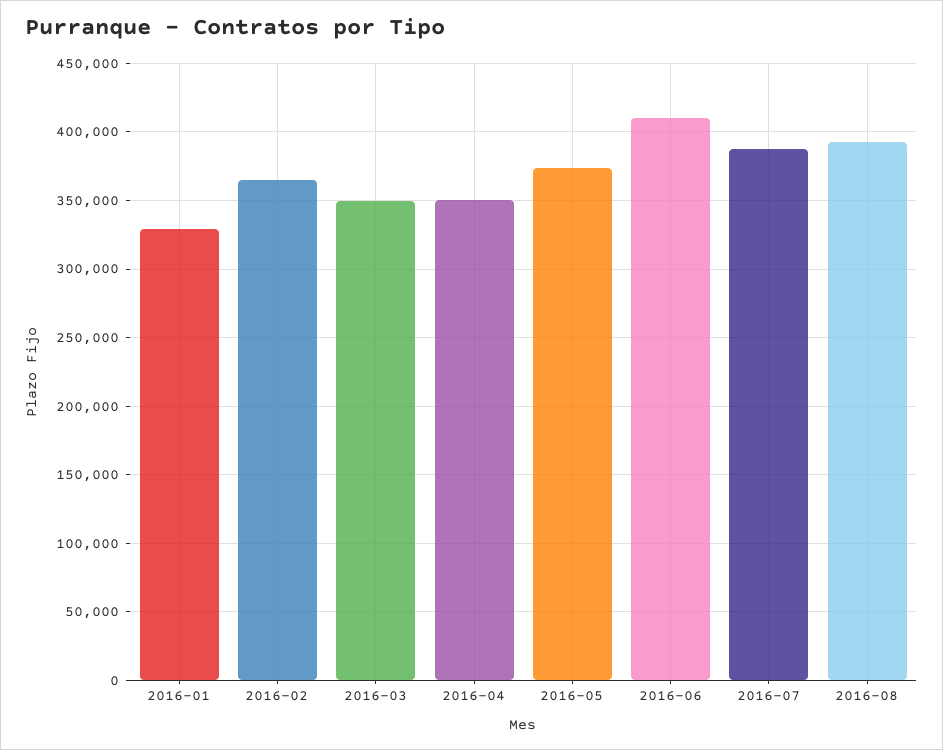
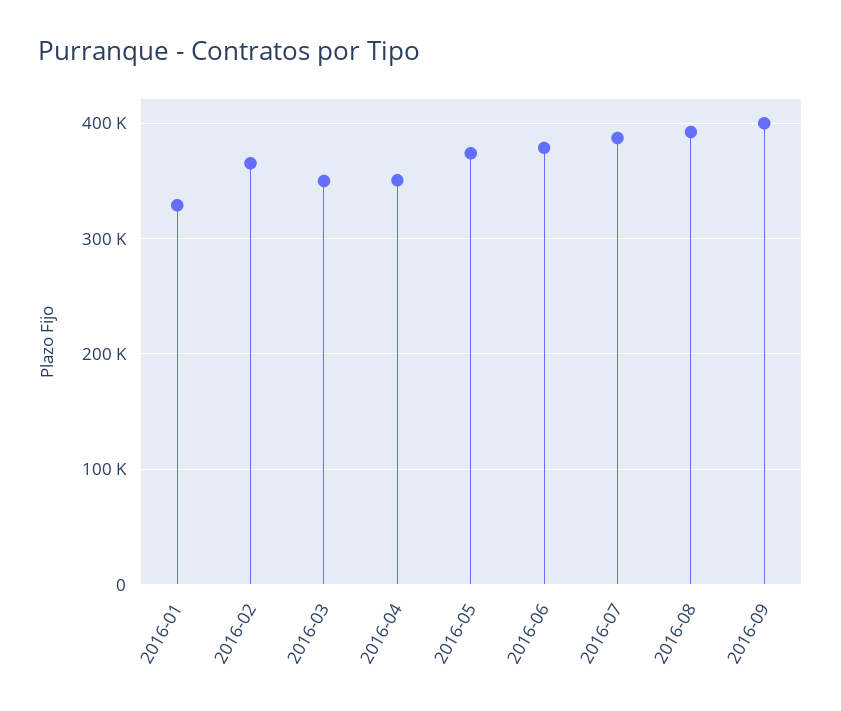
2016-06: 410000 -> 380000
2016-09: none -> 400000

